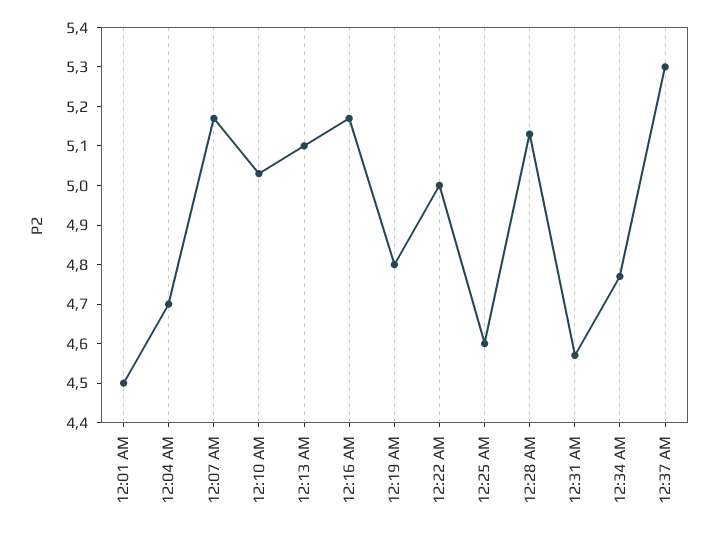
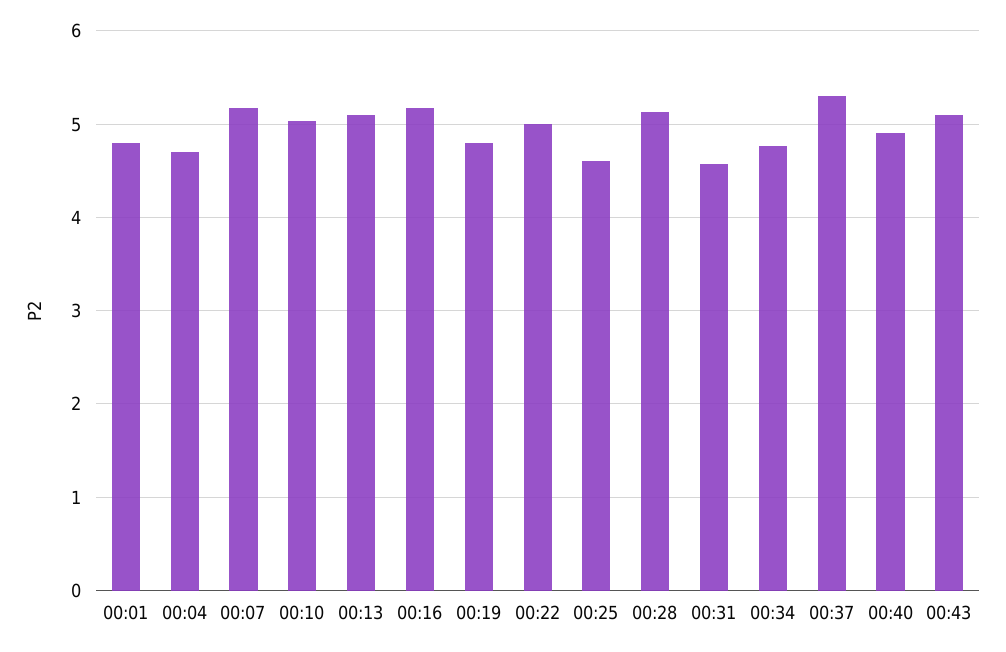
12:01 AM: 4.5 -> 4.8
00:40: none -> 4.9
00:43: none -> 5.1

